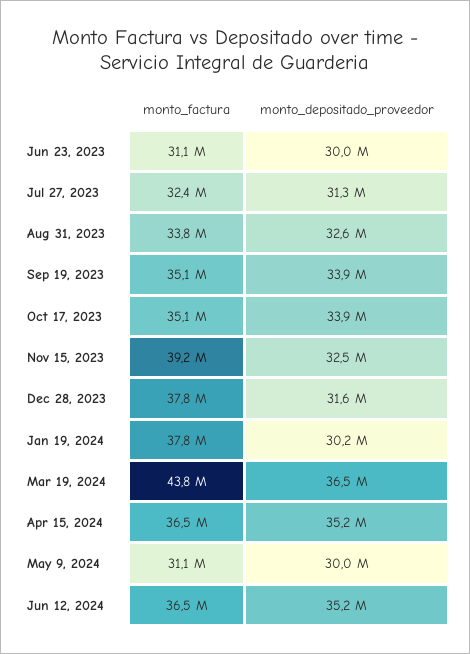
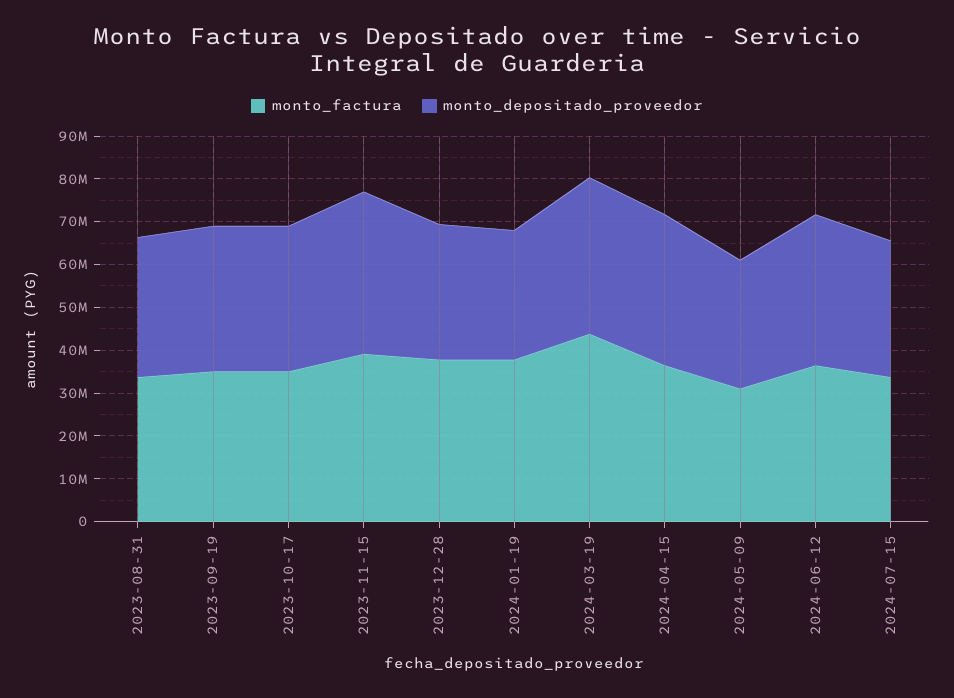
monto_factura, Jun 23, 2023: 31100000 -> none
monto_depositado_proveedor, Jun 23, 2023: 30000000 -> none
monto_factura, Jul 27, 2023: 32400000 -> none
monto_depositado_proveedor, Jul 27, 2023: 31300000 -> none
monto_depositado_proveedor, Nov 15, 2023: 32500000 -> 38000000
monto_factura, 2024-07-15: none -> 34000000
monto_depositado_proveedor, 2024-07-15: none -> 32000000

